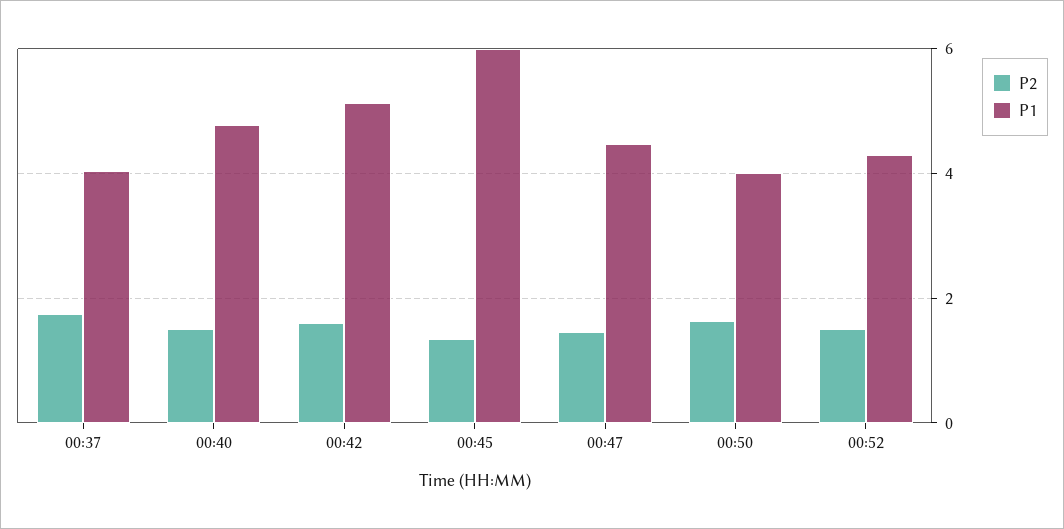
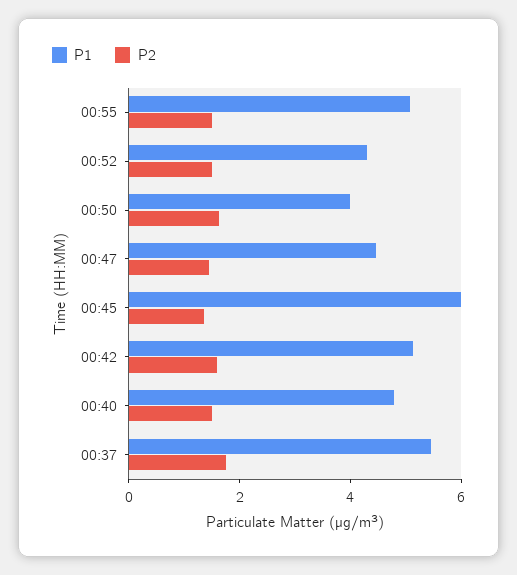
P1, 00:37: 4 -> 5.5
P1, 00:55: none -> 5
P2, 00:55: none -> 1.5

